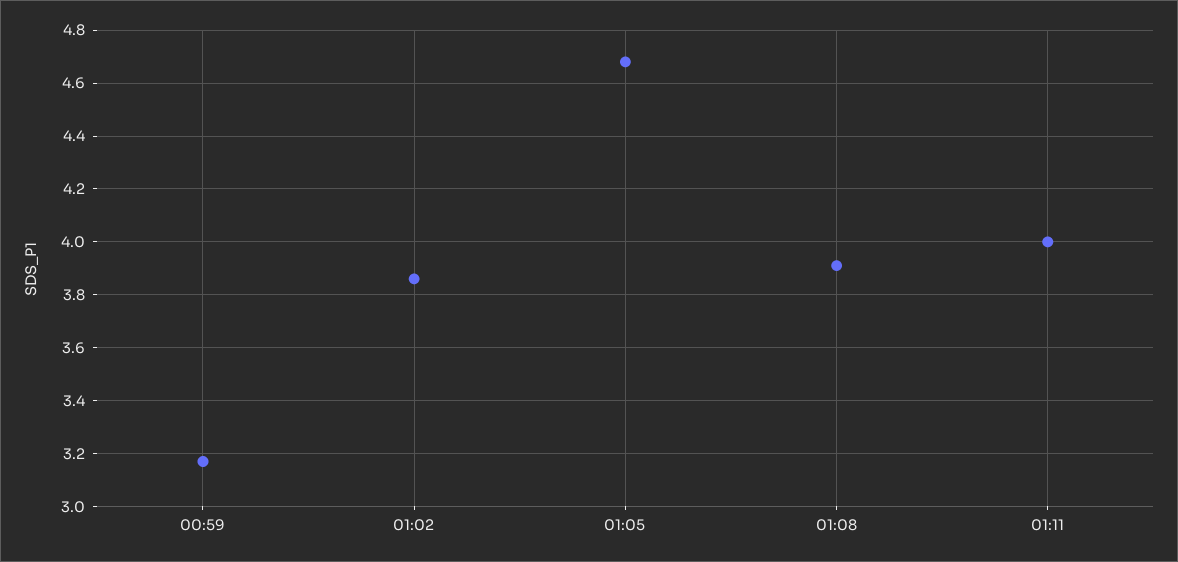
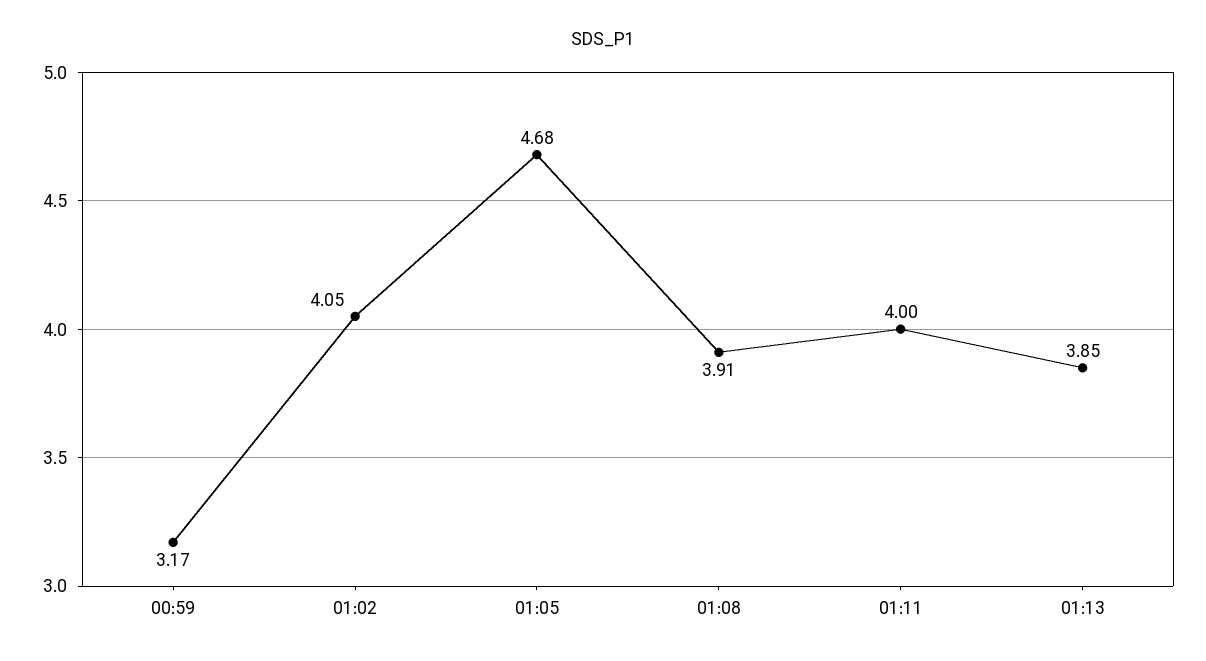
01:02: 3.85 -> 4.05
01:13: none -> 3.85

